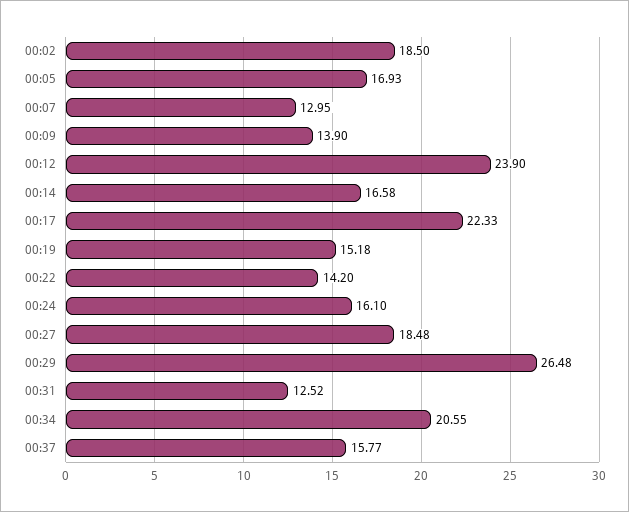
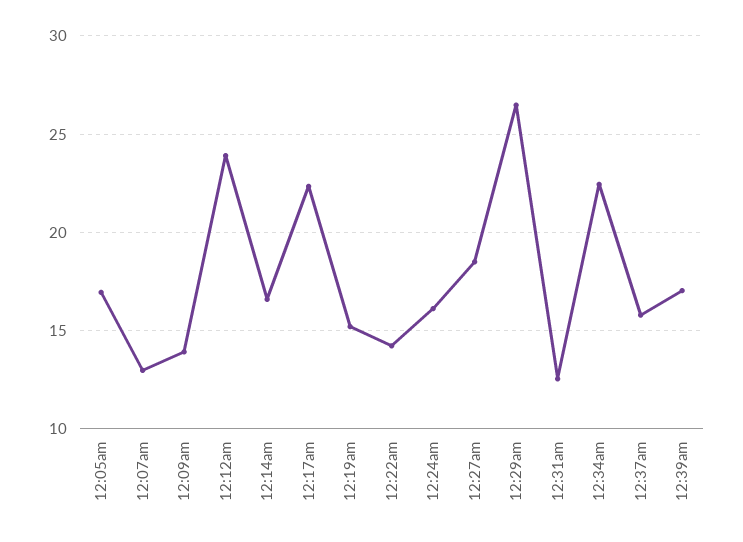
00:02: 18.5 -> none
00:34: 20.55 -> 22.5
12:39am: none -> 17

